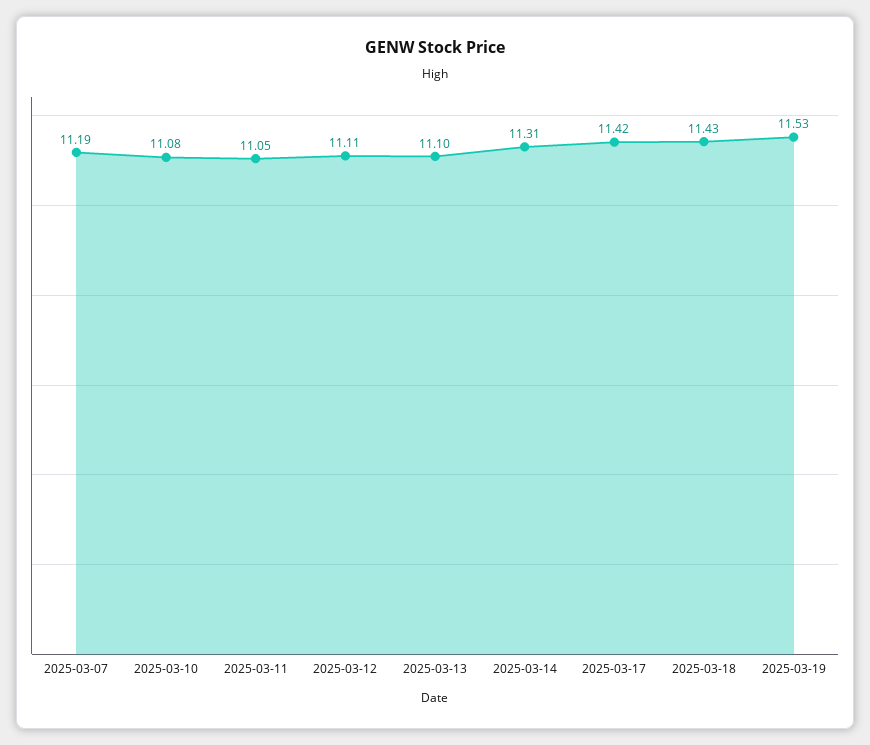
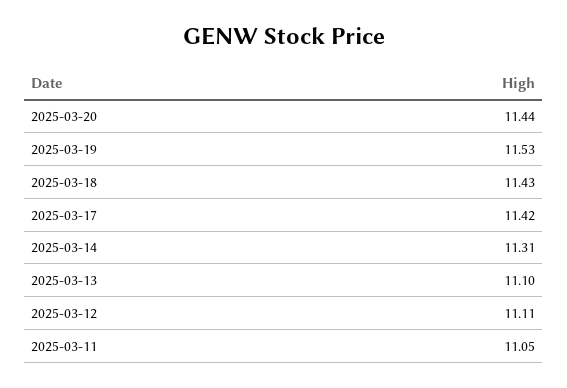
2025-03-07: 11.19 -> none
2025-03-10: 11.08 -> none
2025-03-20: none -> 11.44

